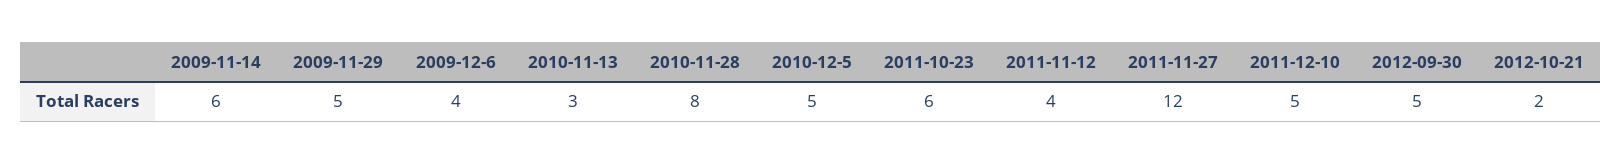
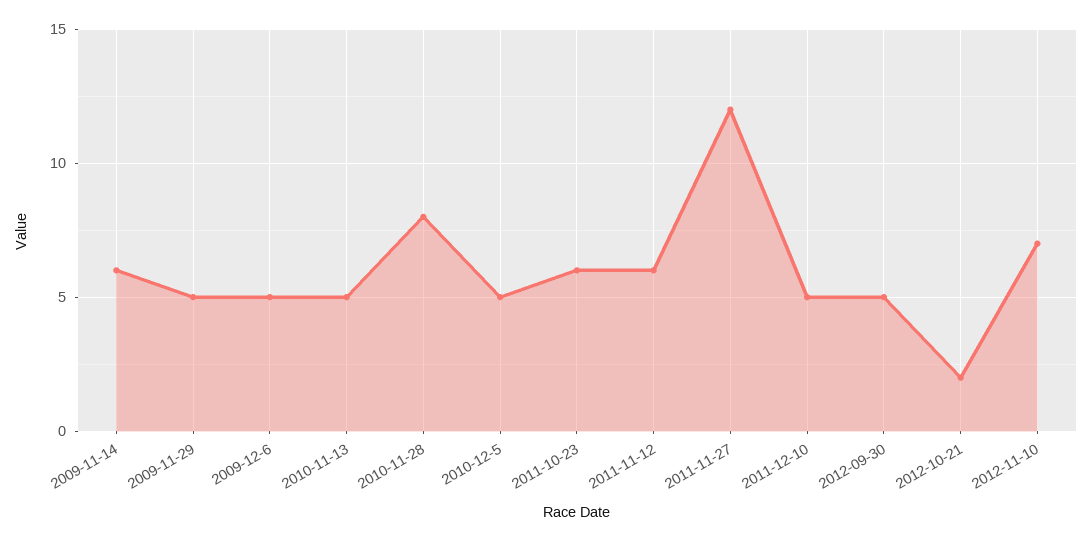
2009-12-6: 4 -> 5
2010-11-13: 3 -> 5
2011-11-12: 4 -> 6
2012-11-10: none -> 7

